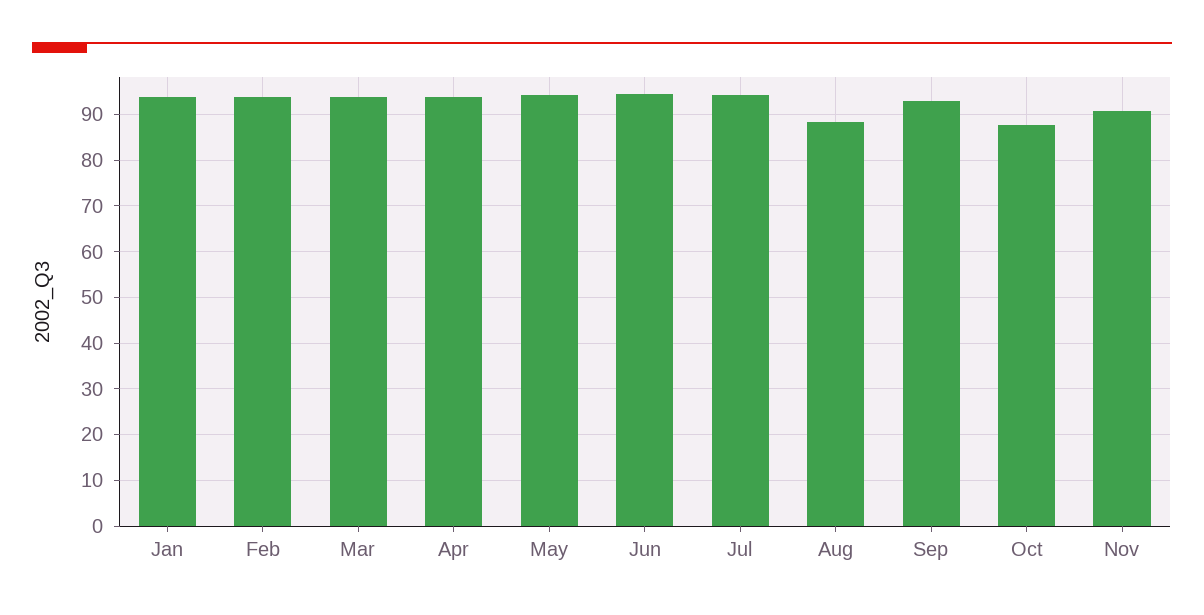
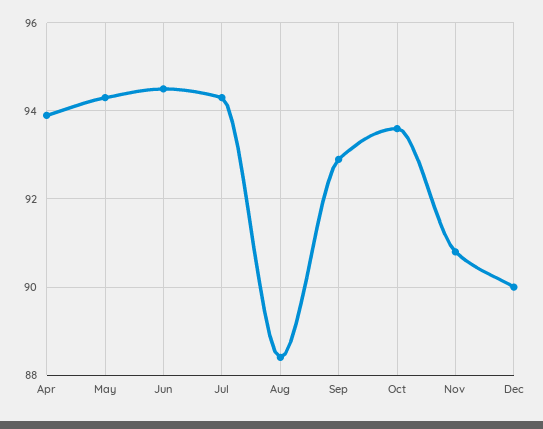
Jan: 94 -> none
Feb: 94 -> none
Mar: 94 -> none
Oct: 88 -> 93.5
Dec: none -> 90

